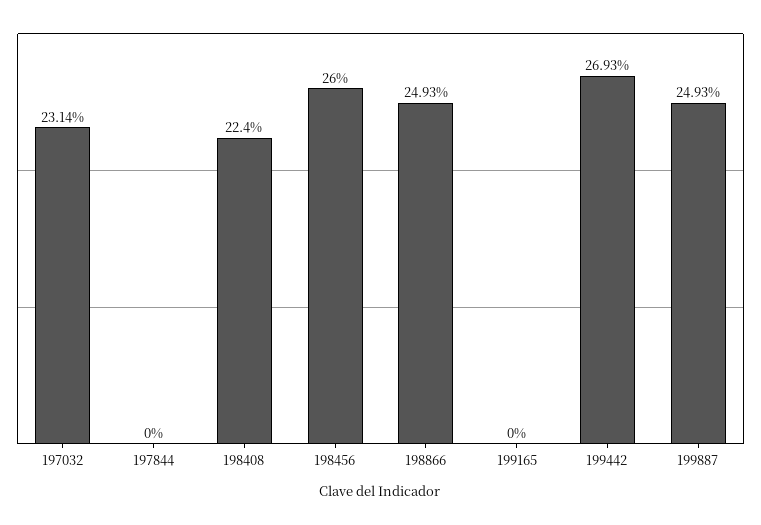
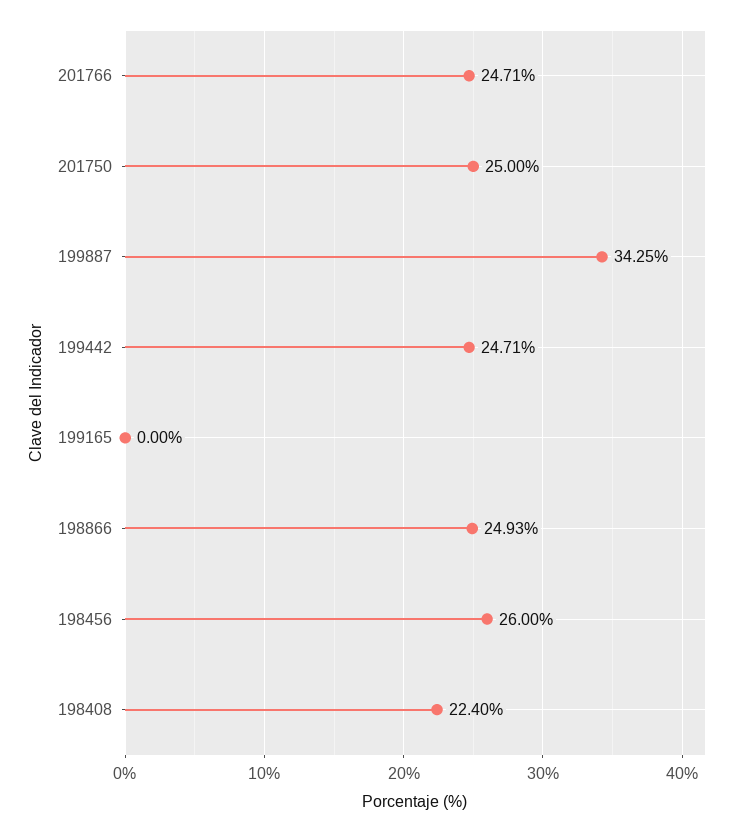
197032: 23.14 -> none
197844: 0 -> none
199442: 26.93 -> 24.71
199887: 24.93 -> 34.25
201766: none -> 24.71
201750: none -> 25

